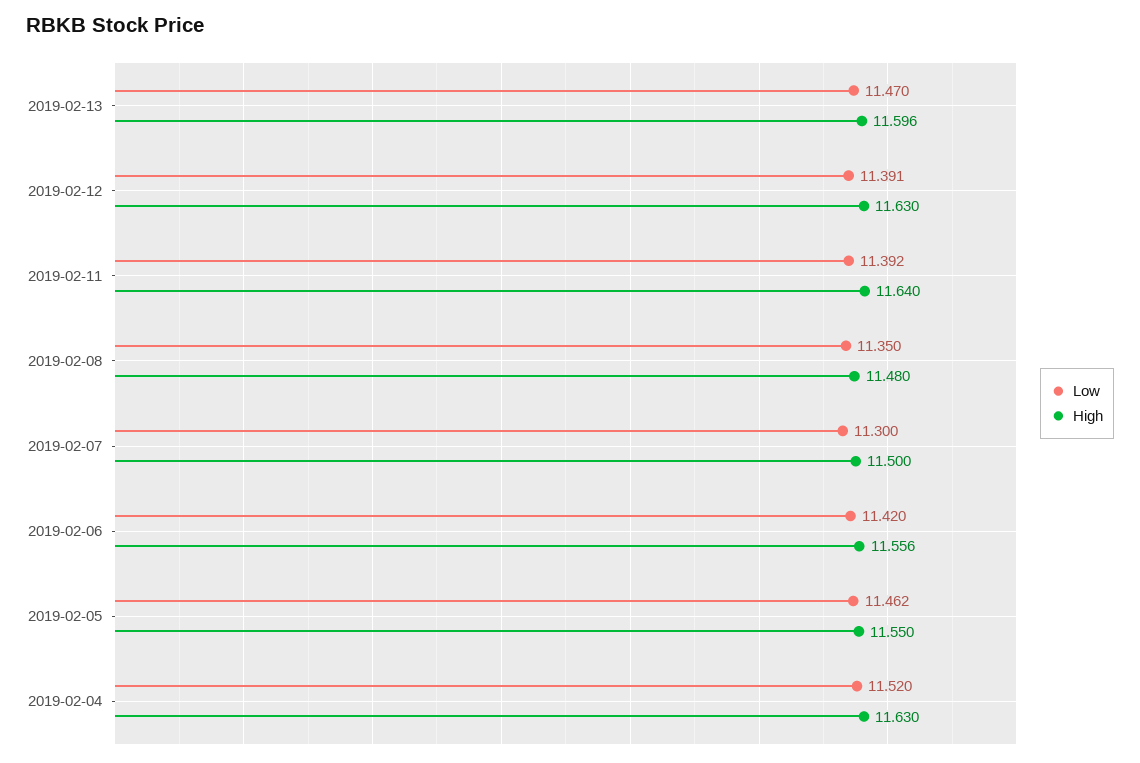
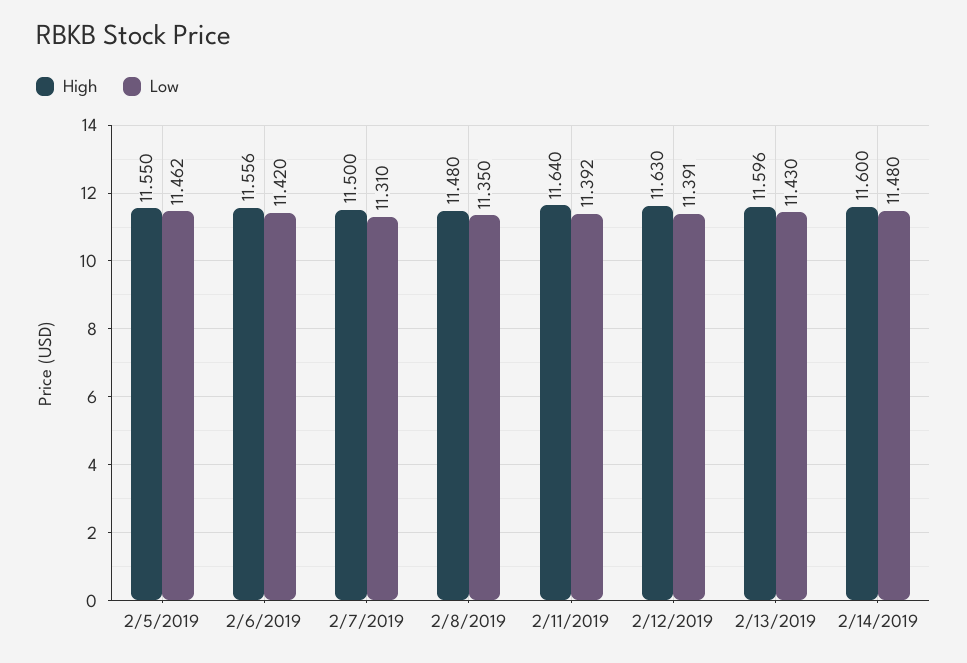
Low, 2019-02-13: 11.47 -> 11.43
Low, 2019-02-07: 11.3 -> 11.31
Low, 2019-02-04: 11.52 -> none
High, 2019-02-04: 11.63 -> none
High, 2/14/2019: none -> 11.6
Low, 2/14/2019: none -> 11.48

